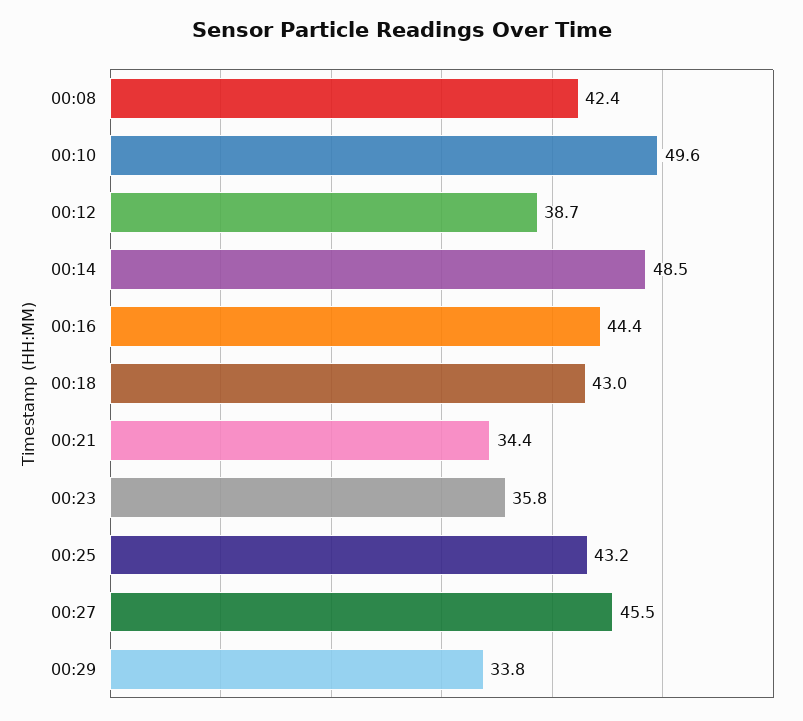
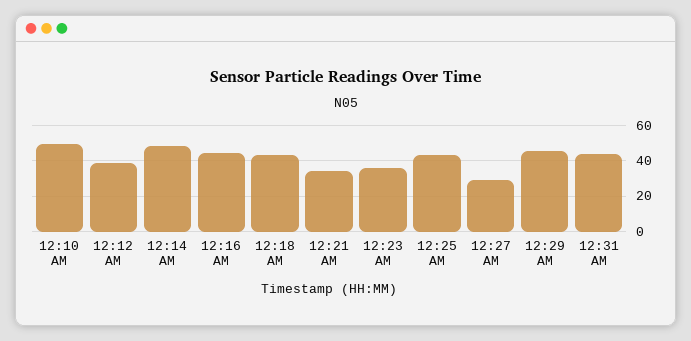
00:08: 42.4 -> none
00:27: 45.5 -> 30
00:29: 33.8 -> 45
12:31 AM: none -> 45

